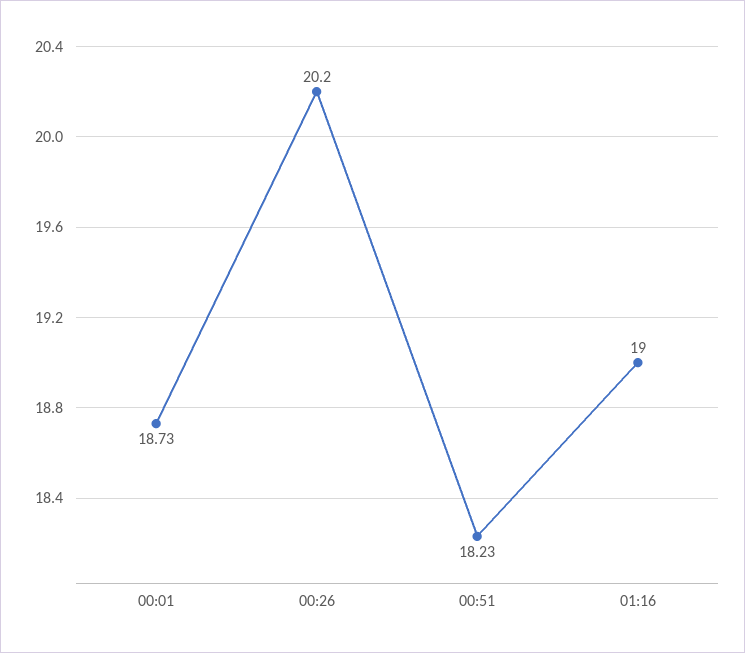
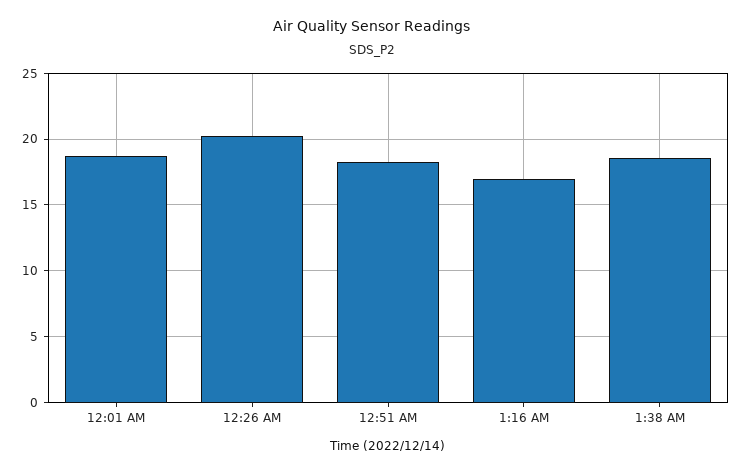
01:16: 19 -> 17
1:38 AM: none -> 18.5

